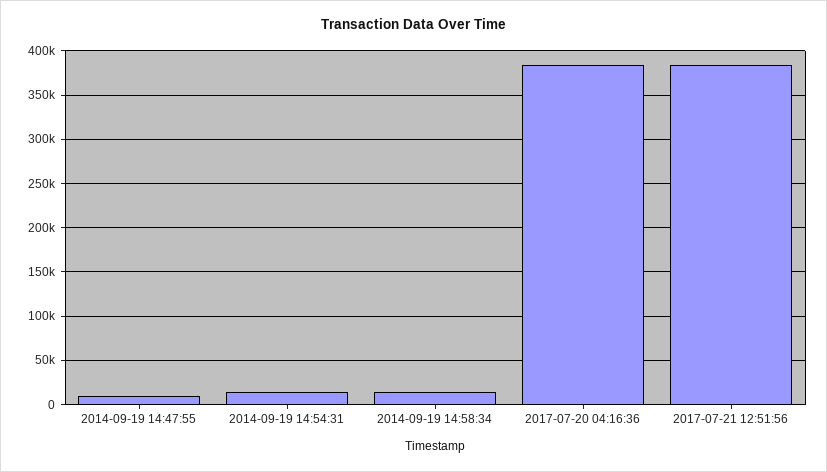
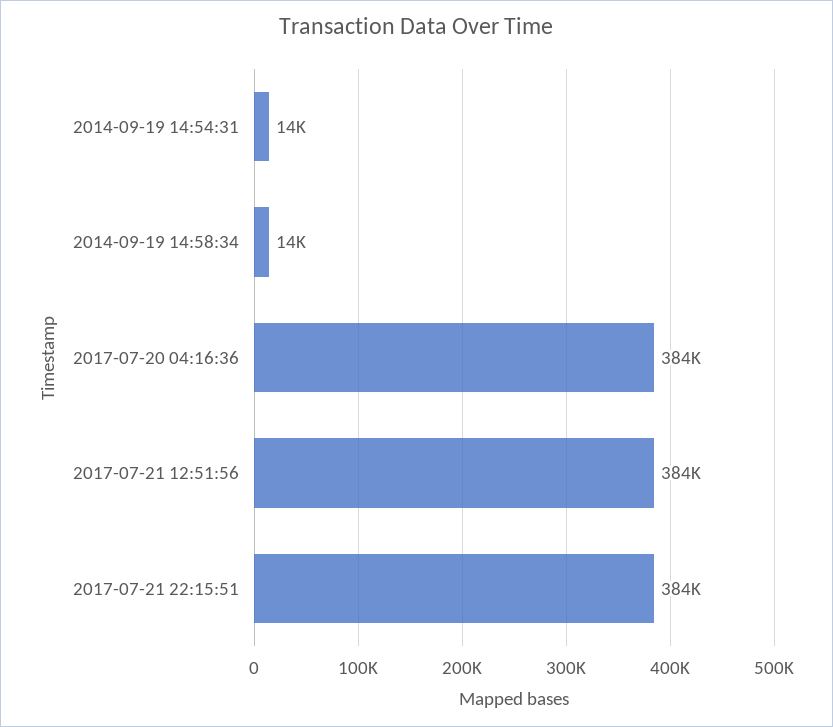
2014-09-19 14:47:55: 10000 -> none
2017-07-21 22:15:51: none -> 384000

